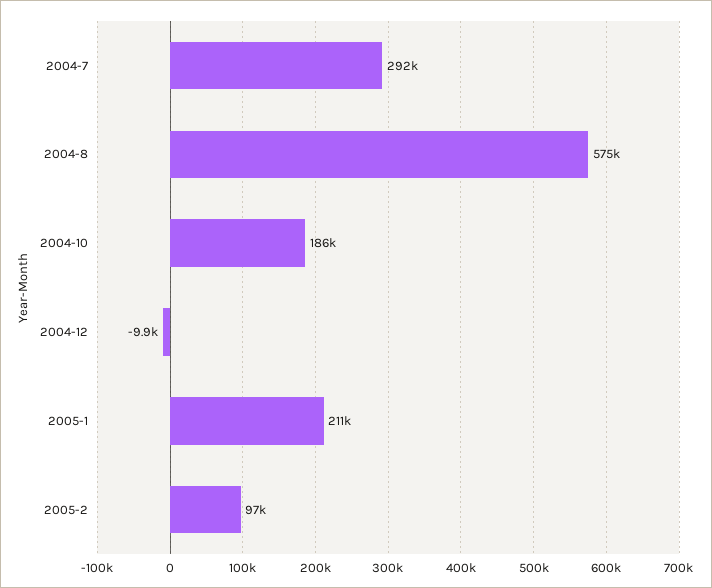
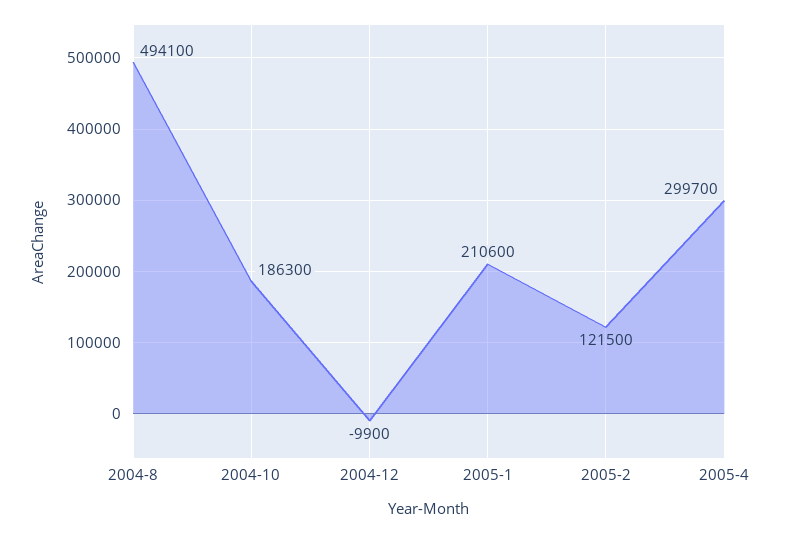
2004-7: 292000 -> none
2004-8: 575000 -> 494100
2005-2: 97000 -> 121500
2005-4: none -> 299700

